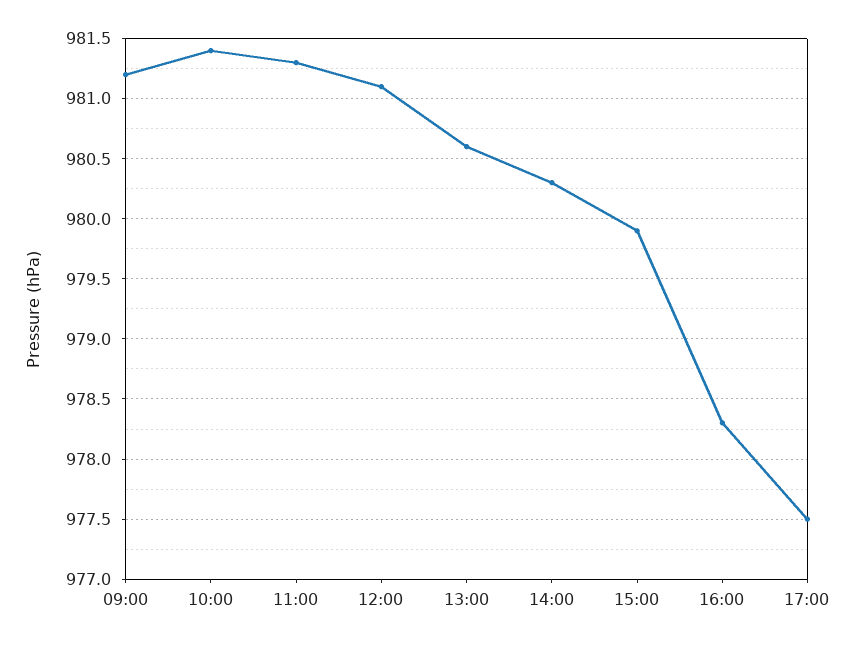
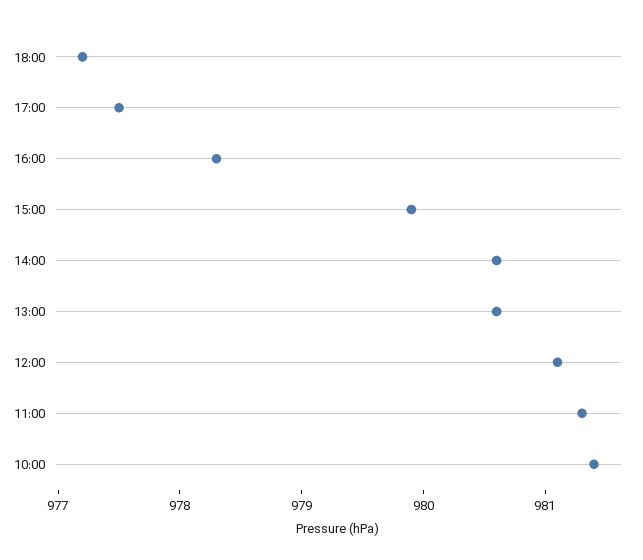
09:00: 981.2 -> none
14:00: 980.3 -> 980.6
18:00: none -> 977.2

